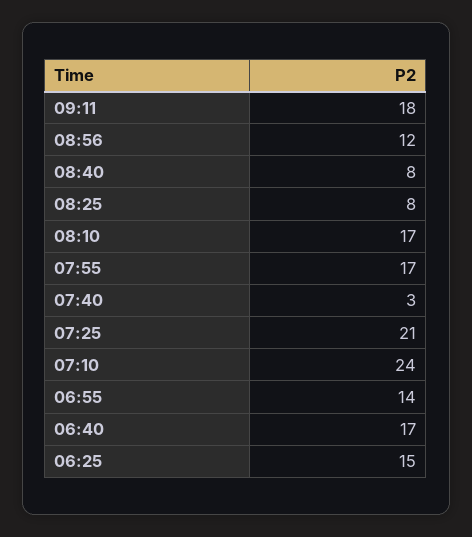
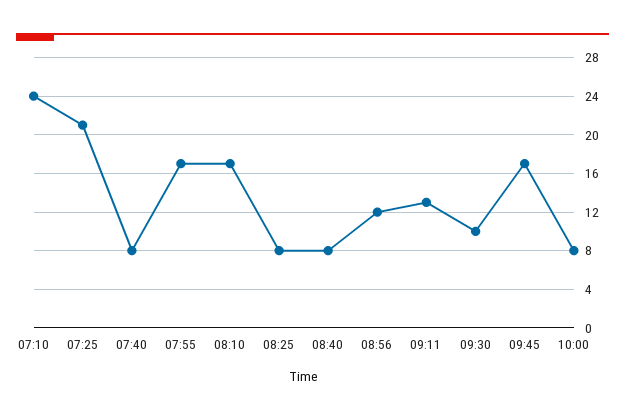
09:11: 18 -> 13
07:40: 3 -> 8
06:55: 14 -> none
06:40: 17 -> none
06:25: 15 -> none
09:30: none -> 10
09:45: none -> 17
10:00: none -> 8

